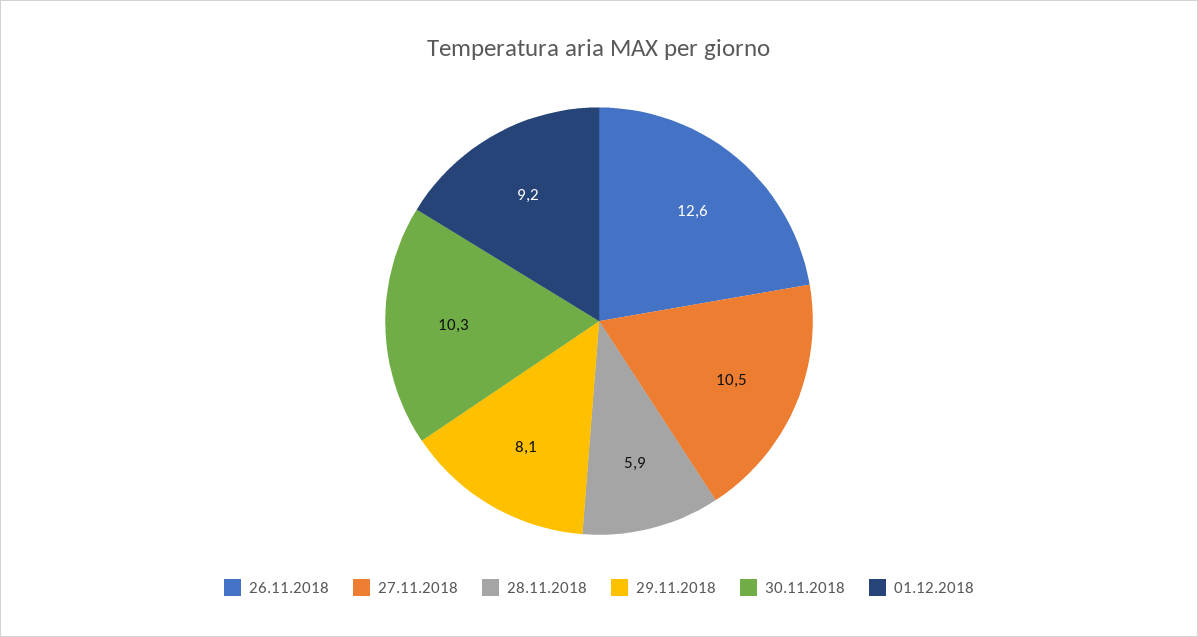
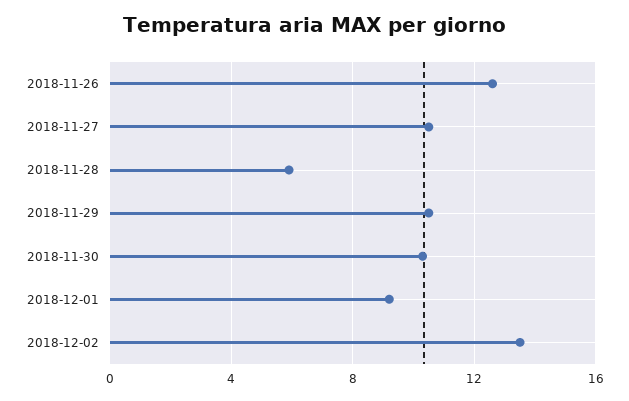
29.11.2018: 8.1 -> 10.5
2018-12-02: none -> 13.5

